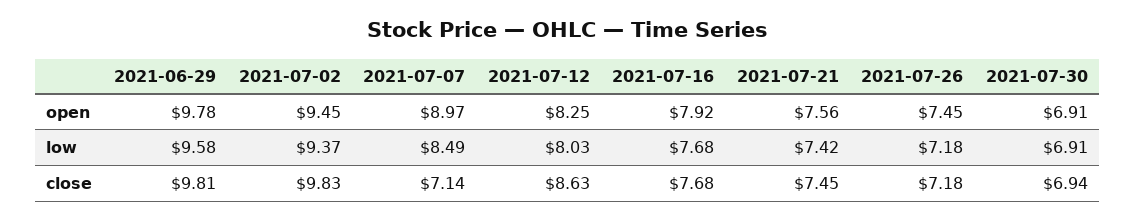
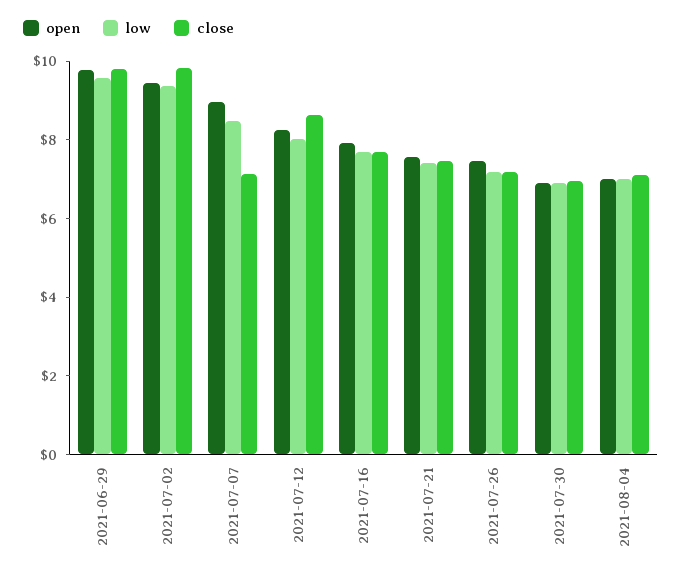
open, 2021-08-04: none -> 7
low, 2021-08-04: none -> 7
close, 2021-08-04: none -> 7

